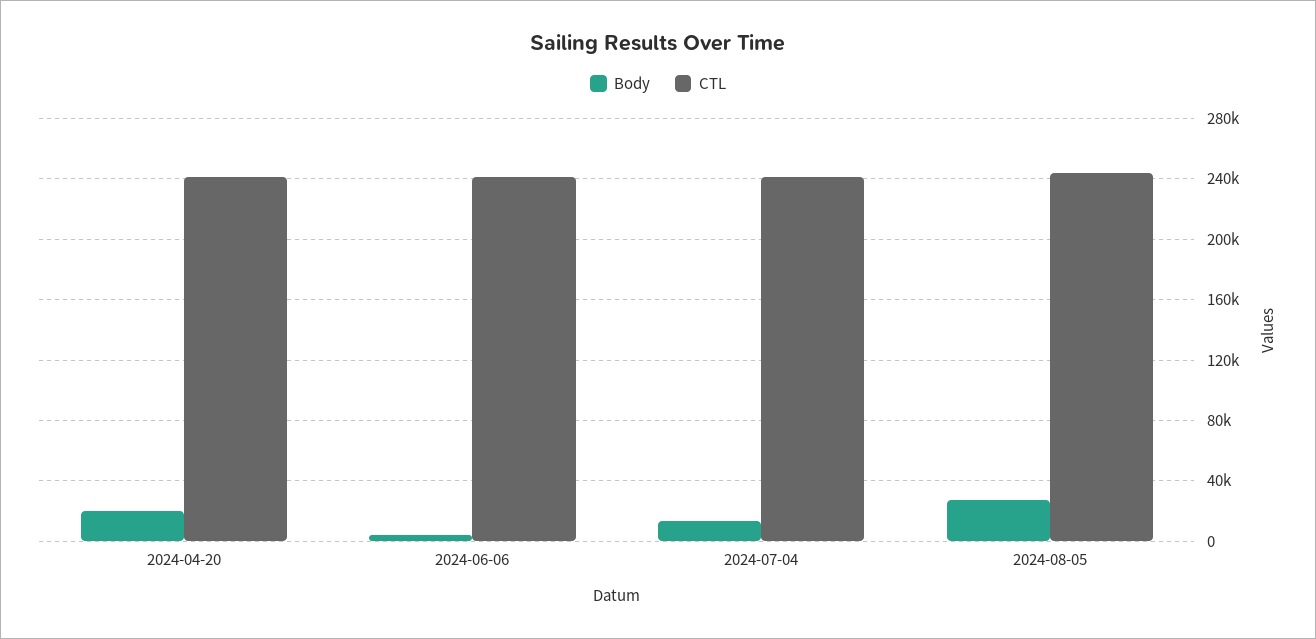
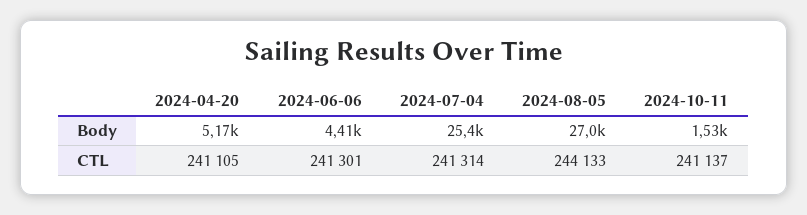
Body, 2024-04-20: 20000 -> 5170
Body, 2024-07-04: 15000 -> 25400
Body, 2024-10-11: none -> 1530
CTL, 2024-10-11: none -> 241137

